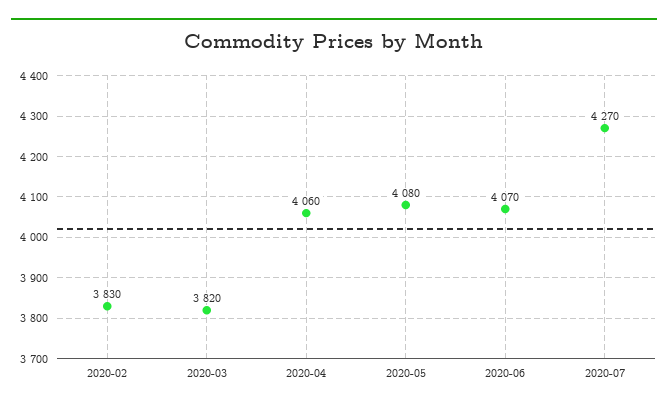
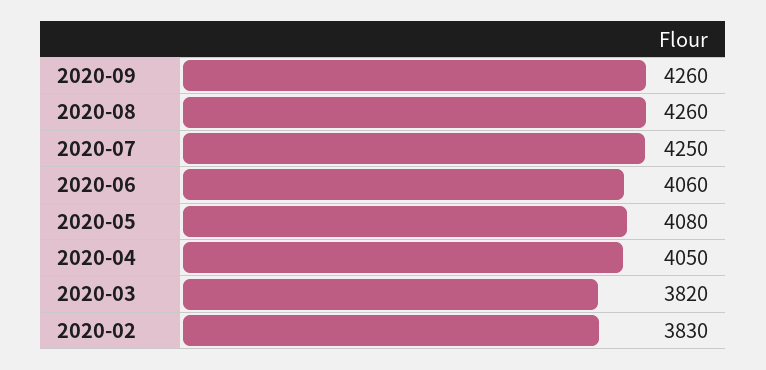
2020-04: 4060 -> 4050
2020-06: 4070 -> 4060
2020-07: 4270 -> 4250
2020-09: none -> 4260
2020-08: none -> 4260

